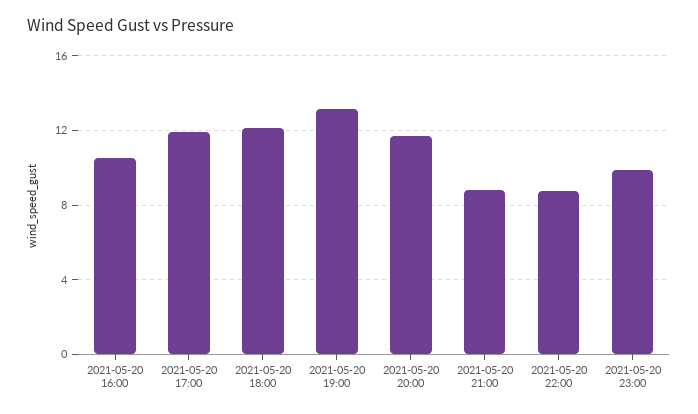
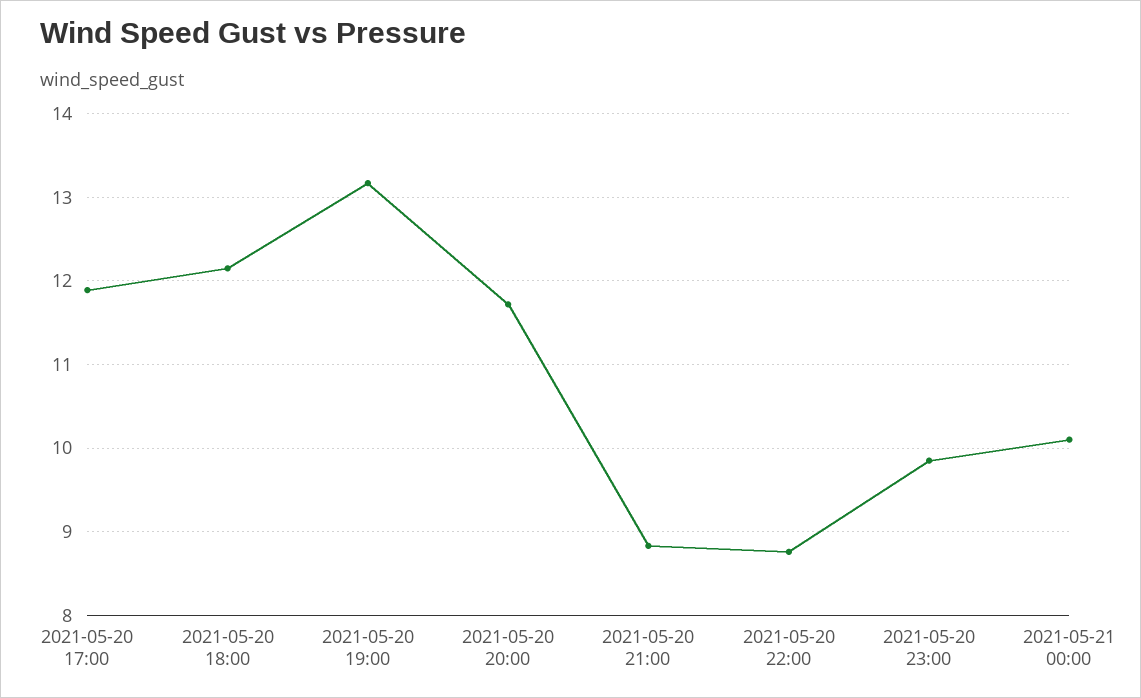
2021-05-20 16:00: 10.5 -> none
2021-05-21 00:00: none -> 10.1

